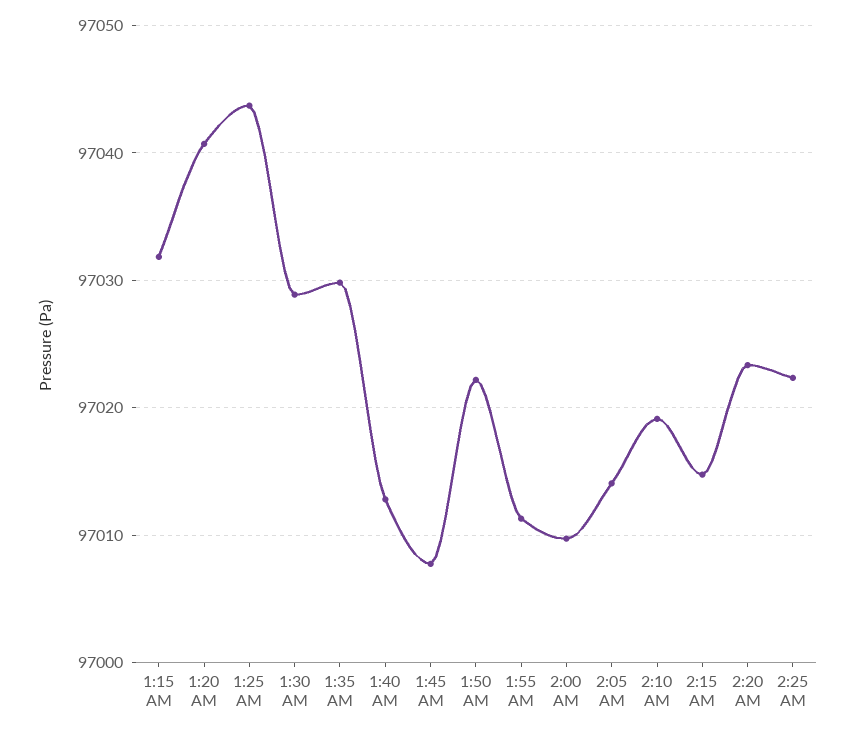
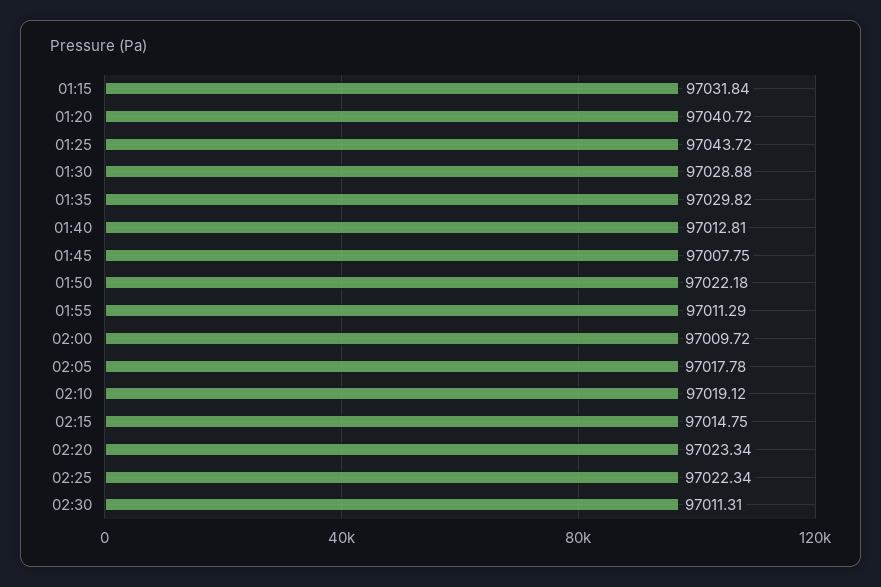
2:05 AM: 97014 -> 97017.78
02:30: none -> 97011.31

